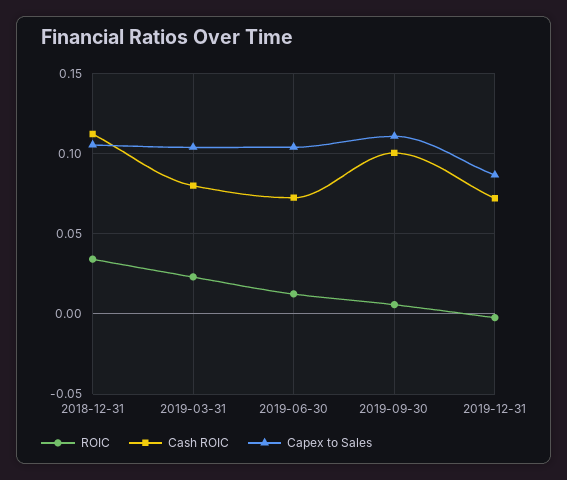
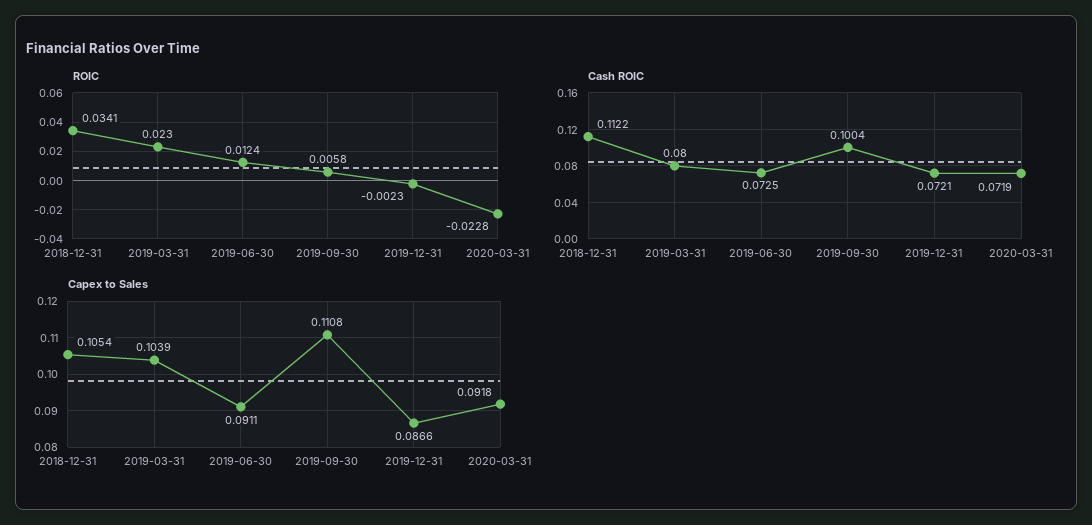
Capex to Sales, 2019-06-30: 0.105 -> 0.0911
ROIC, 2020-03-31: none -> -0.0228
Cash ROIC, 2020-03-31: none -> 0.0719
Capex to Sales, 2020-03-31: none -> 0.0918

